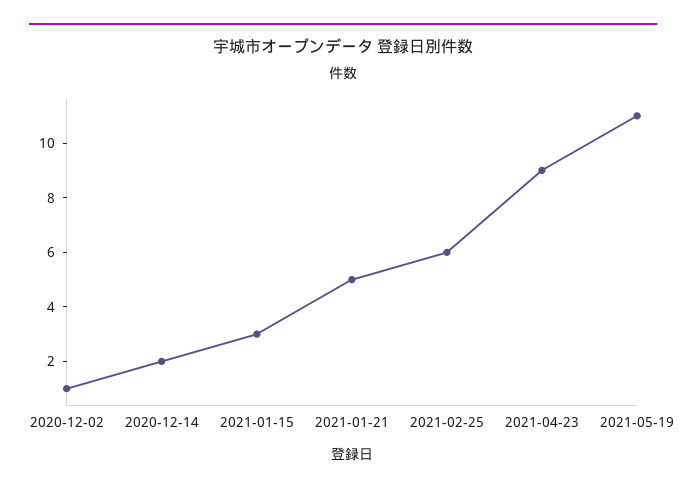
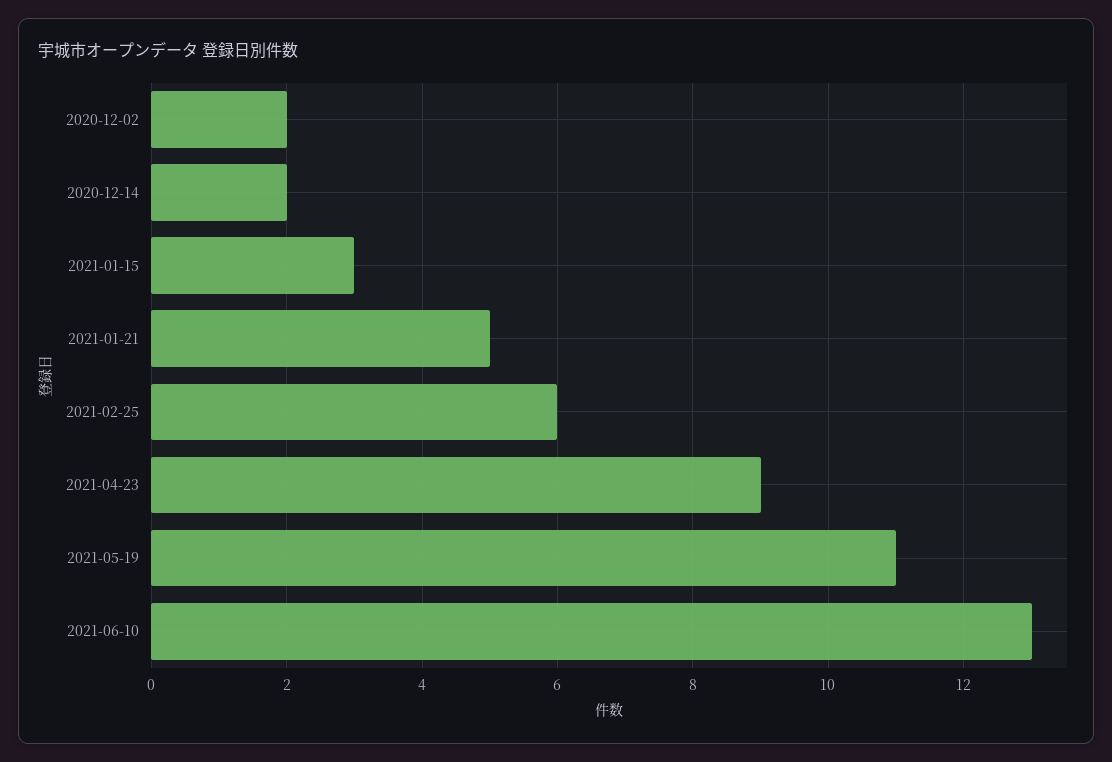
2020-12-02: 1 -> 2
2021-06-10: none -> 13

